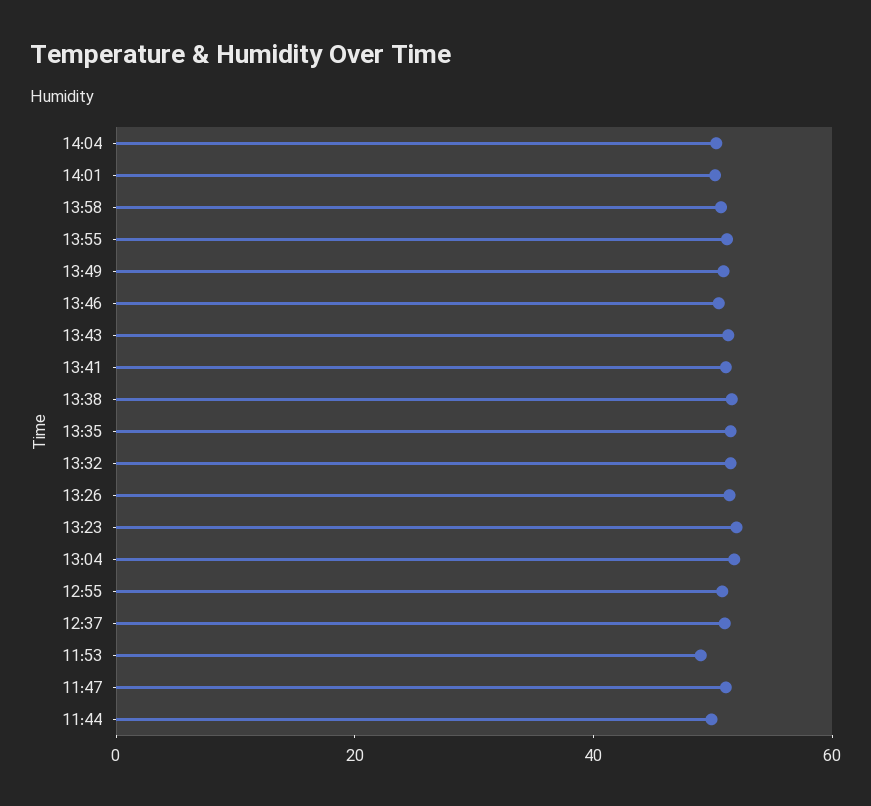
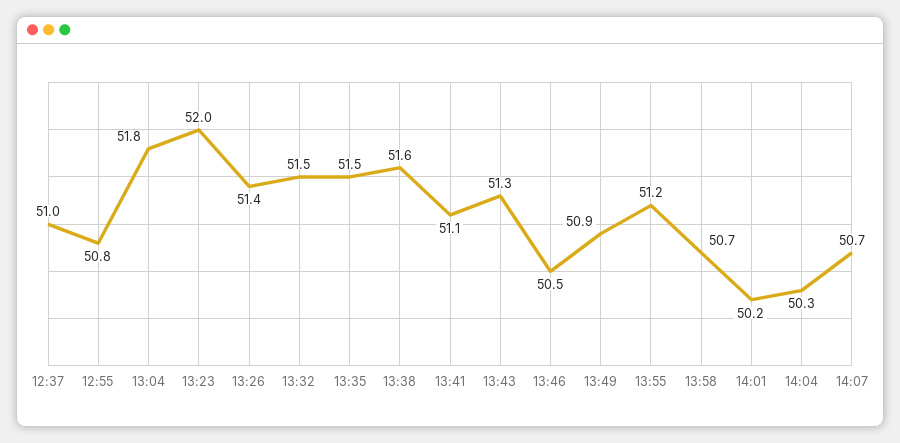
11:53: 50 -> none
11:47: 50 -> none
11:44: 50 -> none
14:07: none -> 50.7

